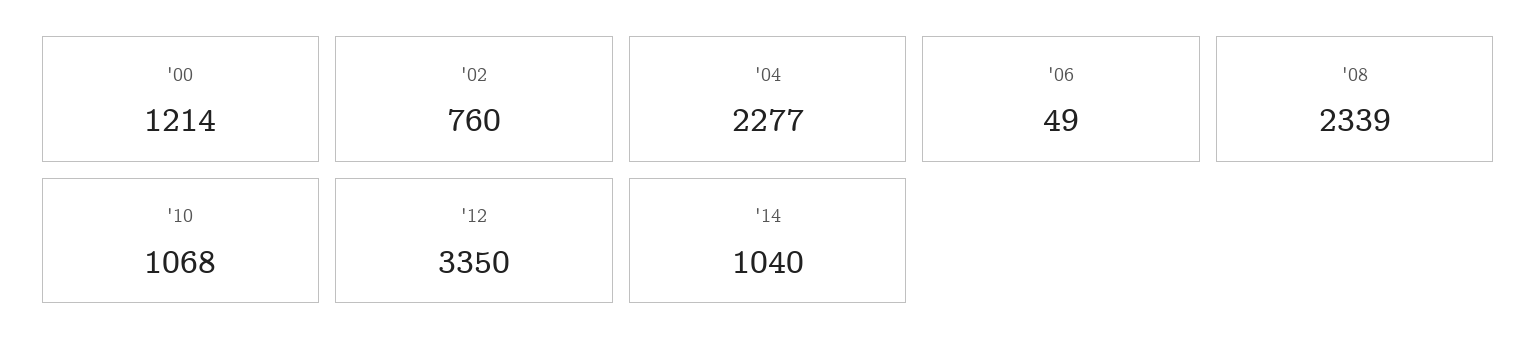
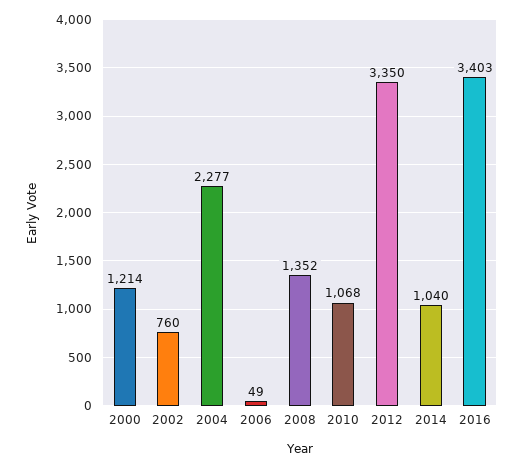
'08: 2339 -> 1352
2016: none -> 3403

